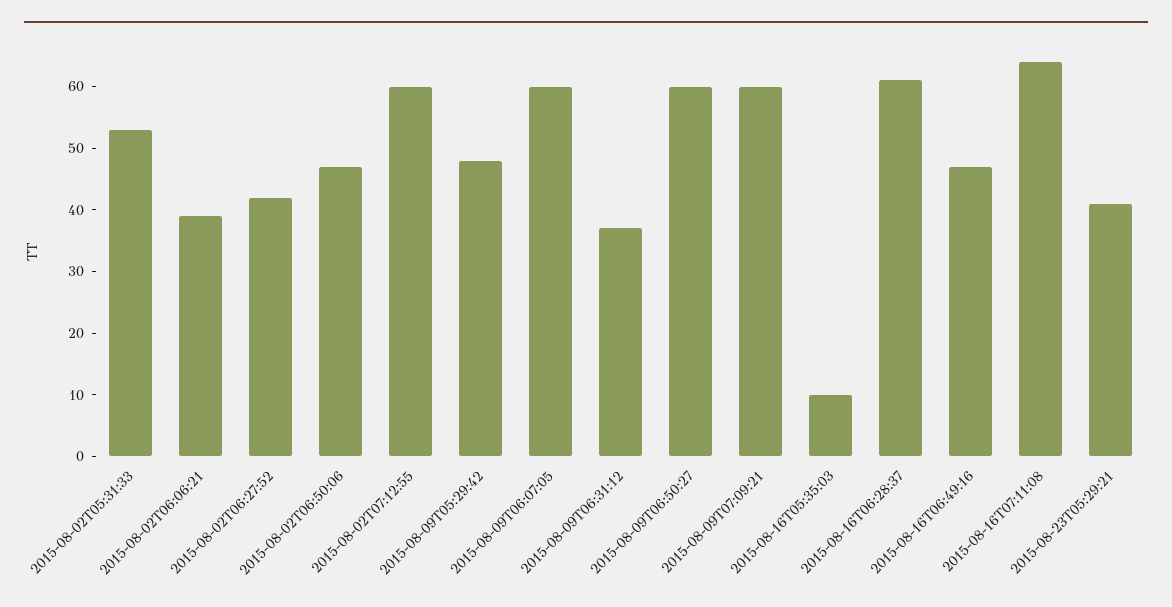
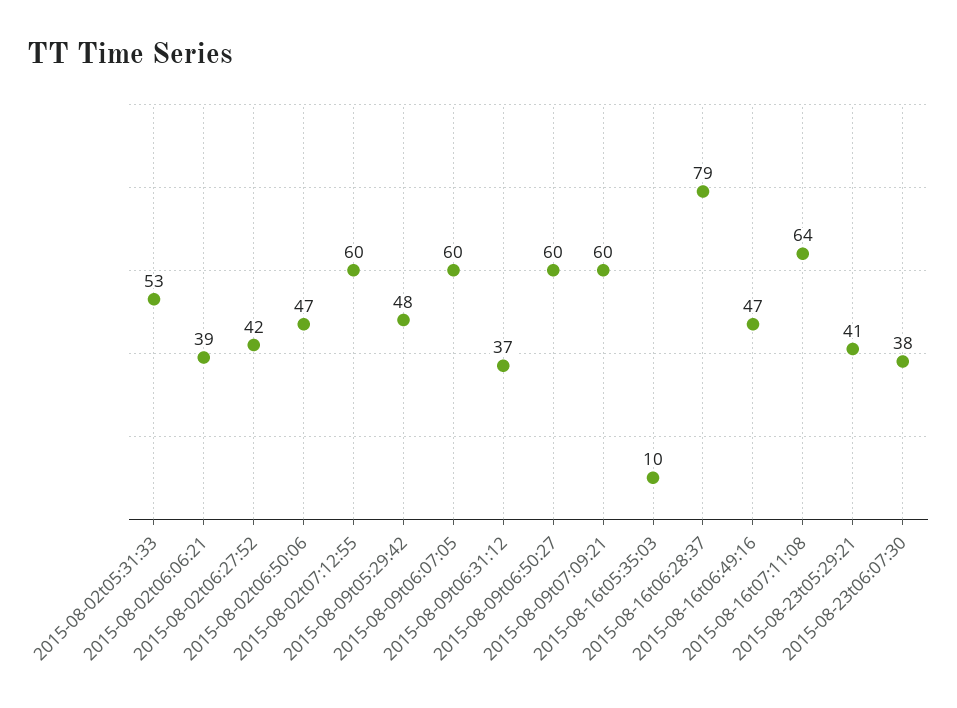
2015-08-16T06:28:37: 60 -> 79
2015-08-23t06:07:30: none -> 38

